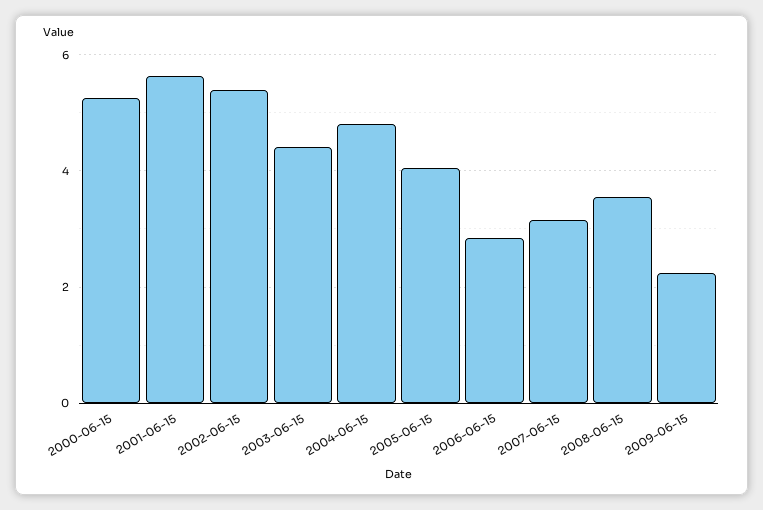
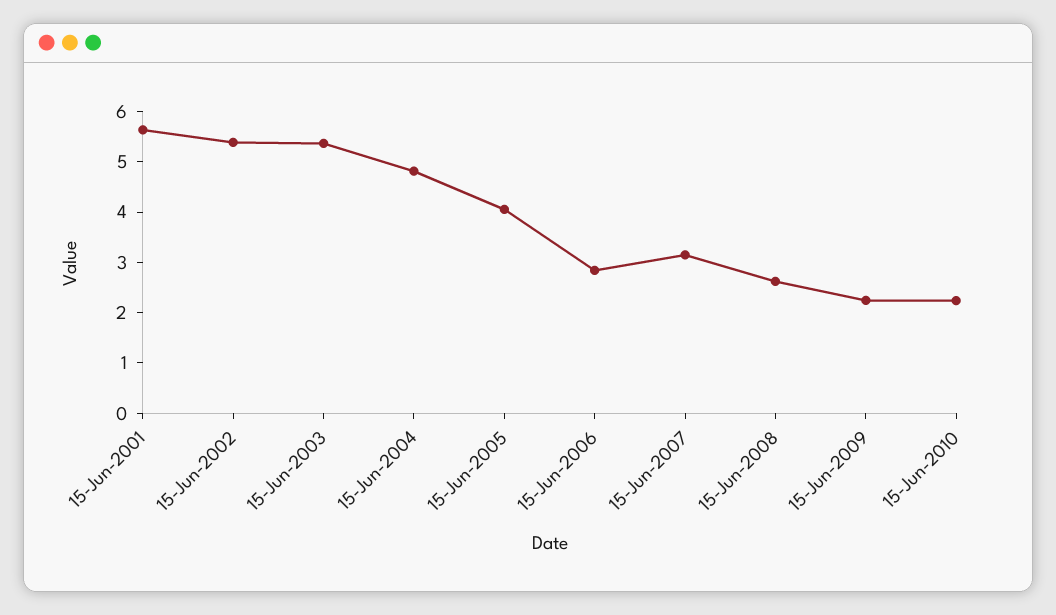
2000-06-15: 5.2 -> none
2003-06-15: 4.4 -> 5.4
2008-06-15: 3.6 -> 2.6
15-Jun-2010: none -> 2.2

